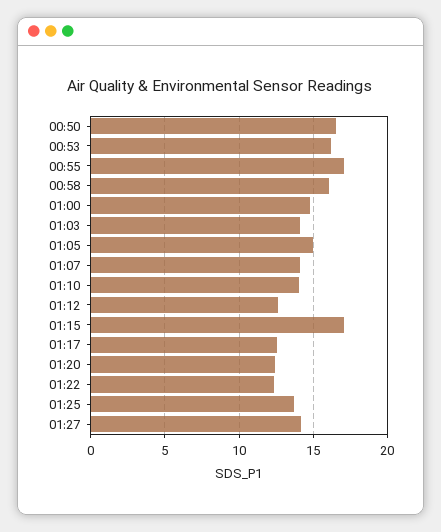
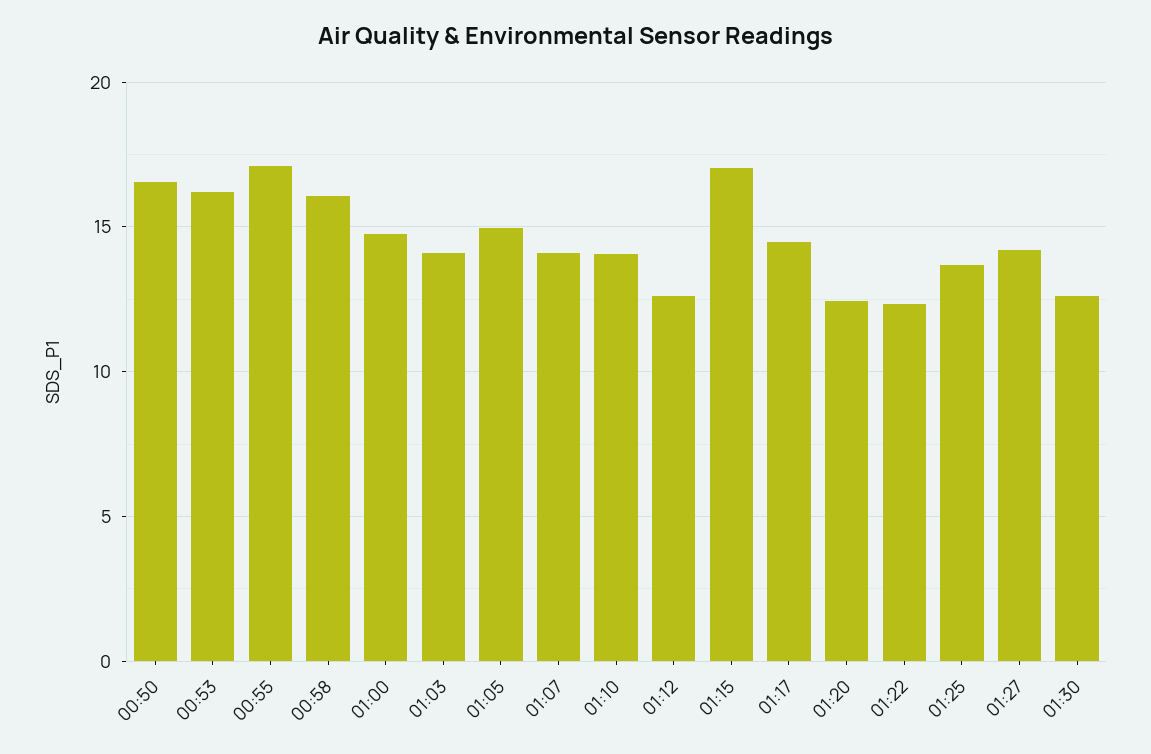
01:17: 12.5 -> 14.5
01:30: none -> 12.5

